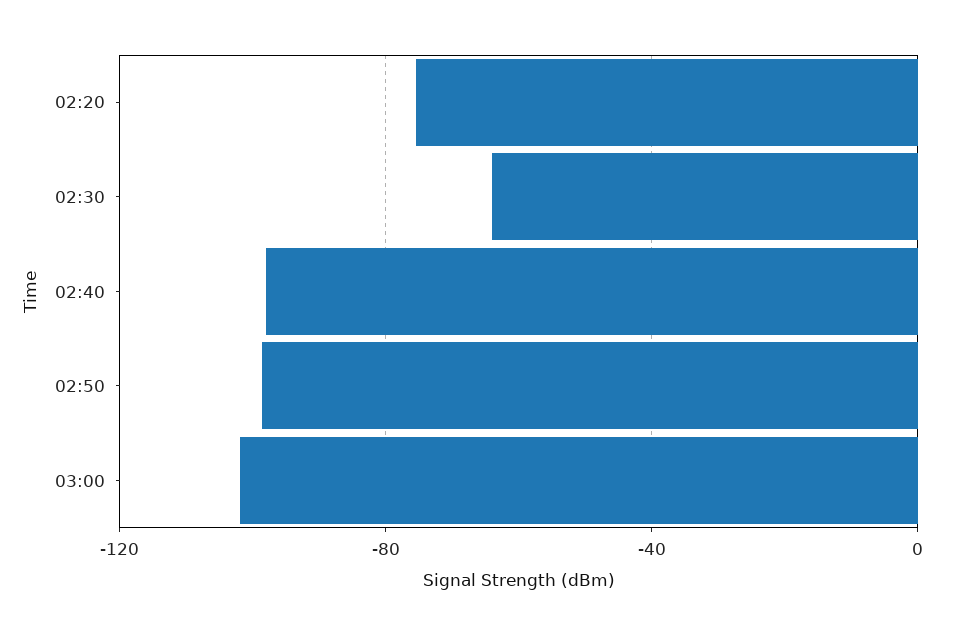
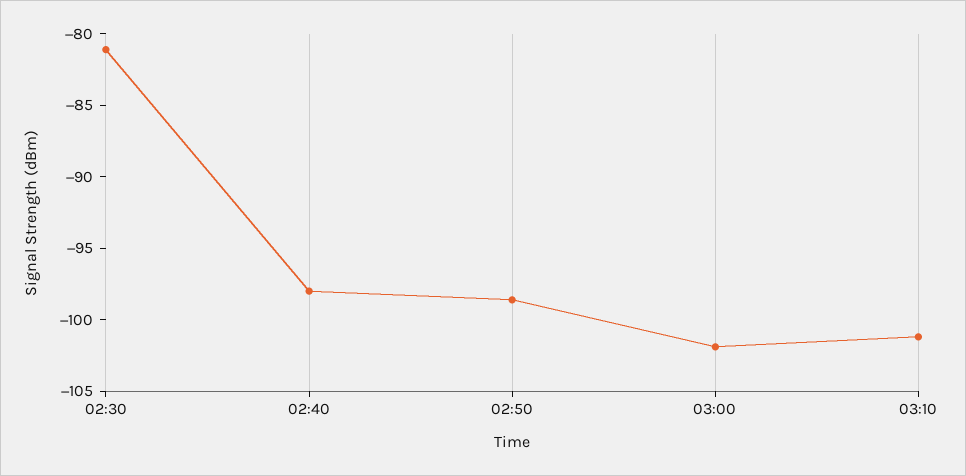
02:20: -75 -> none
02:30: -65 -> -81
03:10: none -> -101

